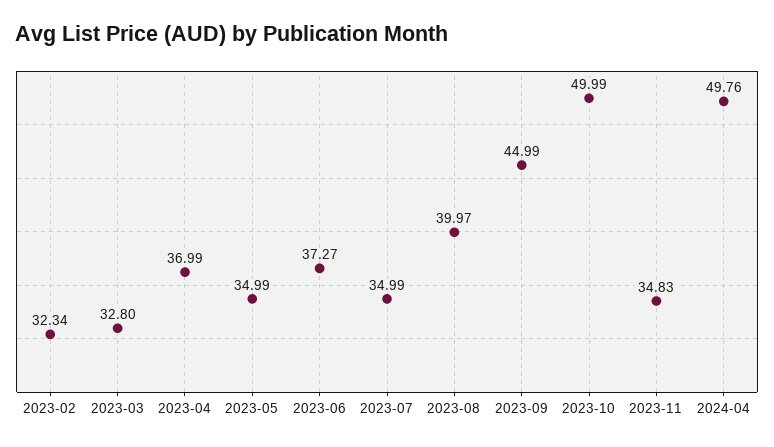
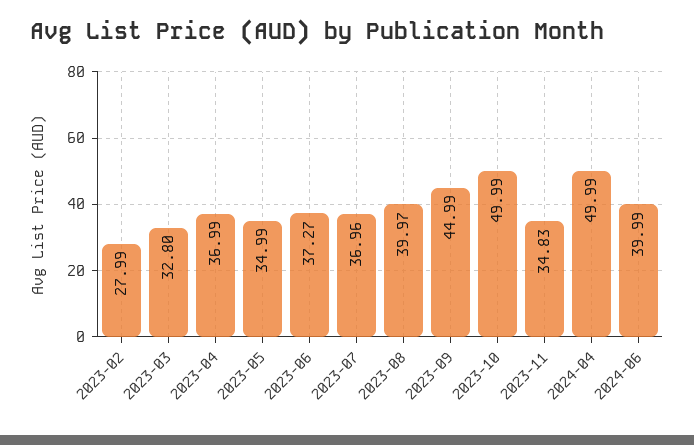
2023-02: 32.34 -> 27.99
2023-07: 34.99 -> 36.96
2024-04: 49.76 -> 49.99
2024-06: none -> 39.99

